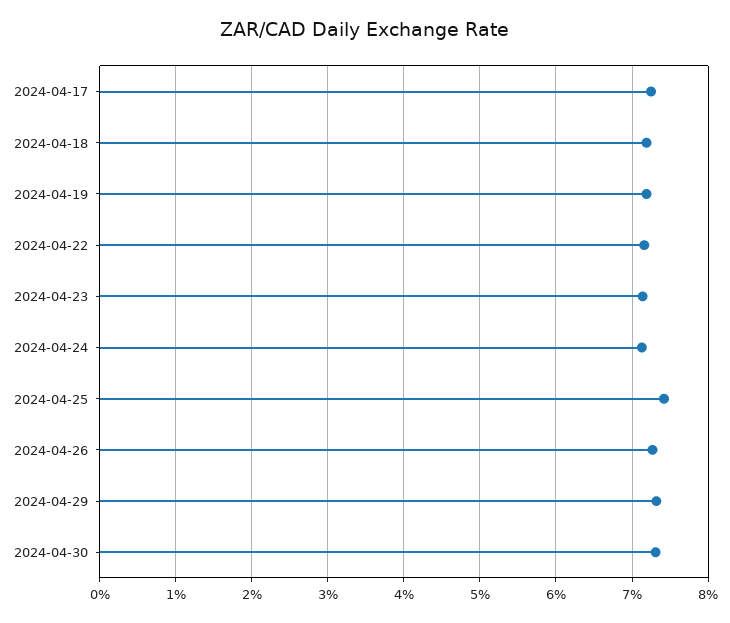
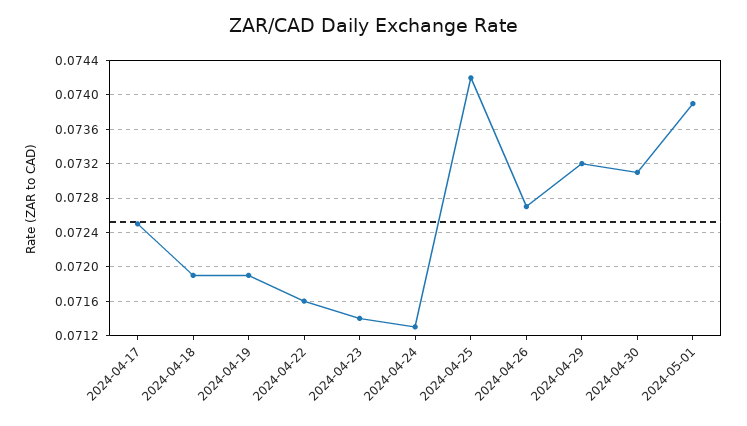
2024-05-01: none -> 0.0739

